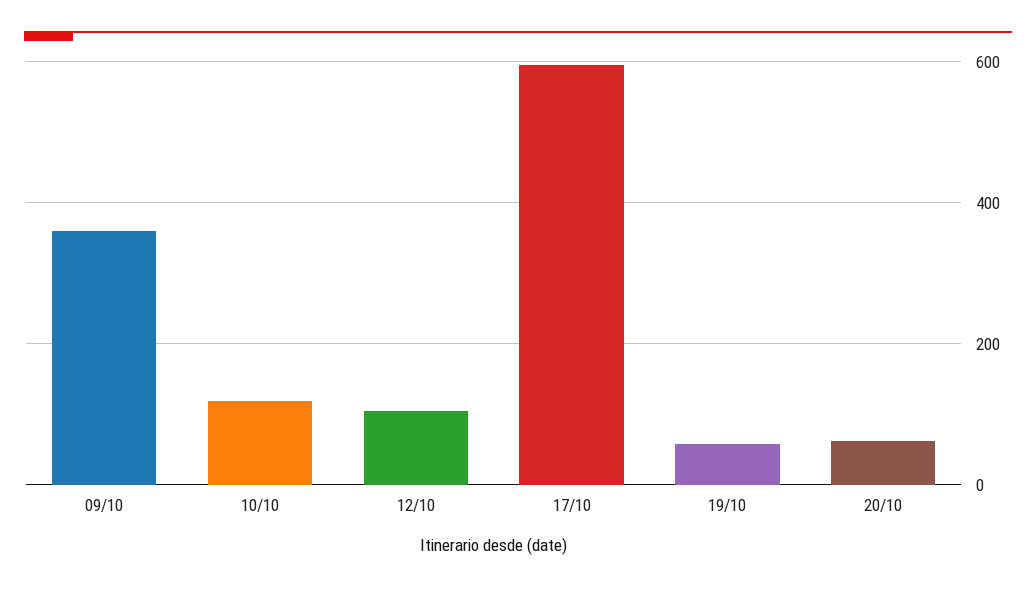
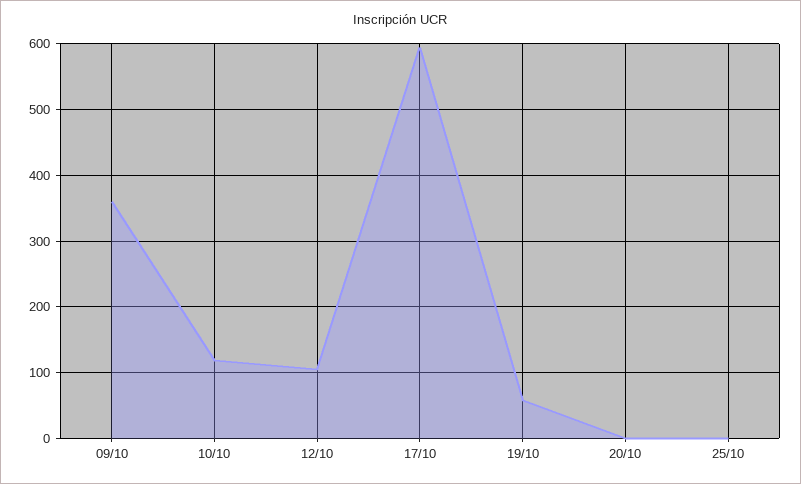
20/10: 60 -> 0
25/10: none -> 0

